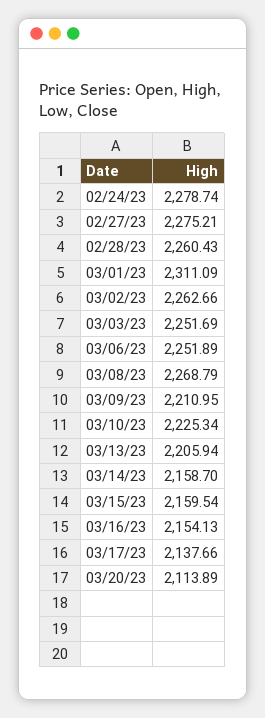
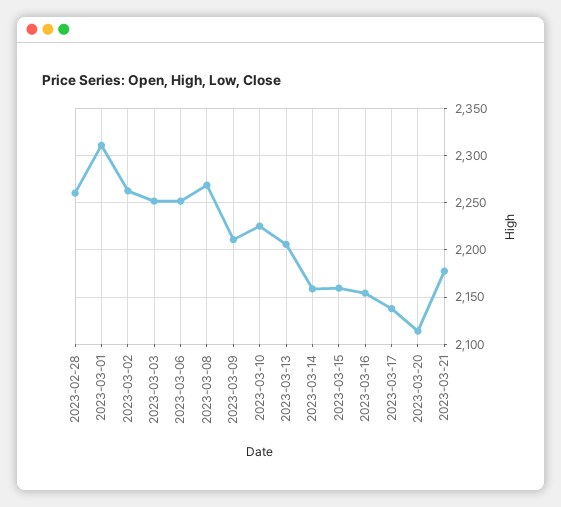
02/24/23: 2278.74 -> none
02/27/23: 2275.21 -> none
2023-03-21: none -> 2180

